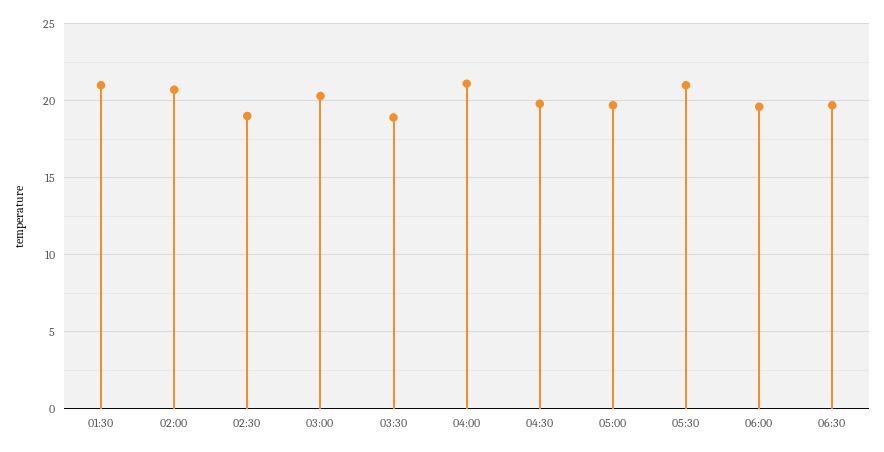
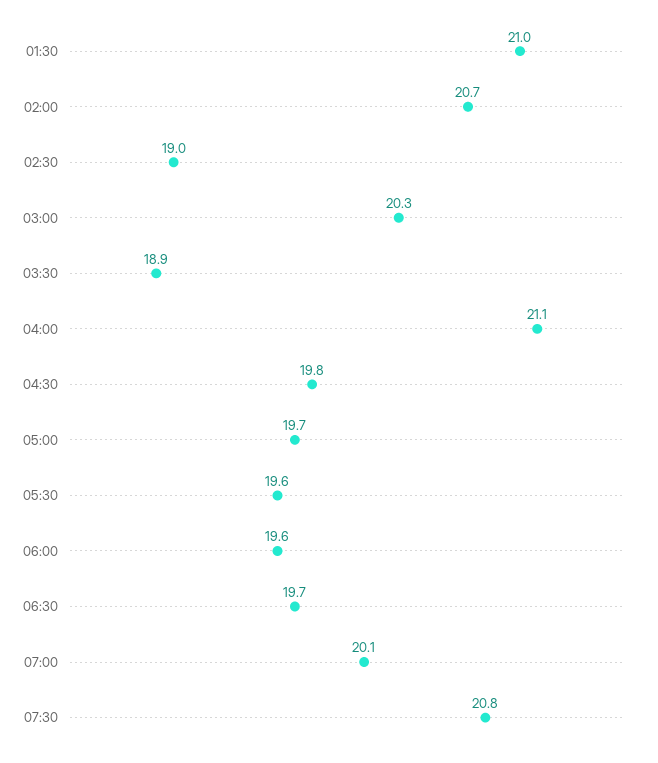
05:30: 21 -> 19.6
07:00: none -> 20.1
07:30: none -> 20.8

